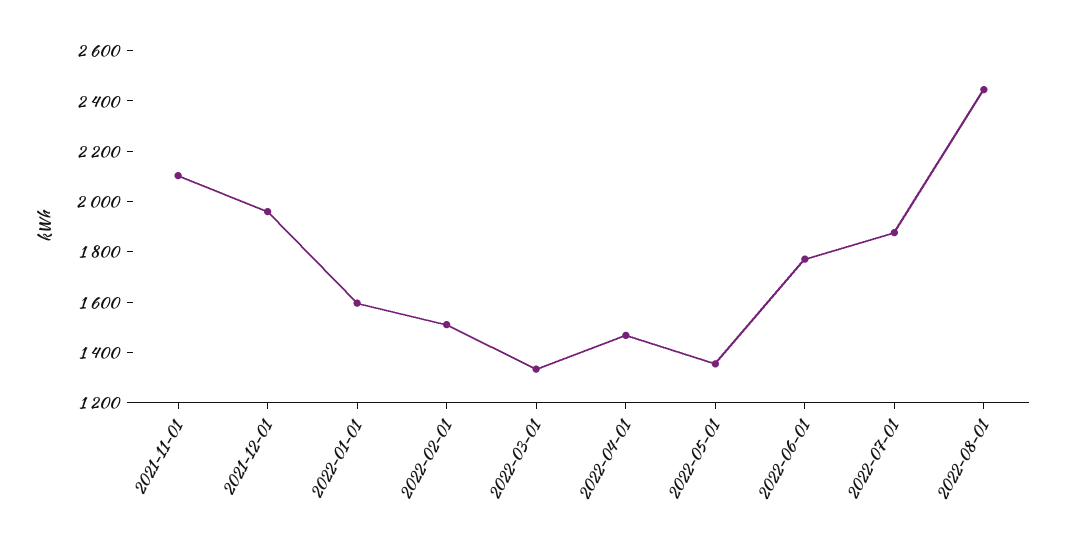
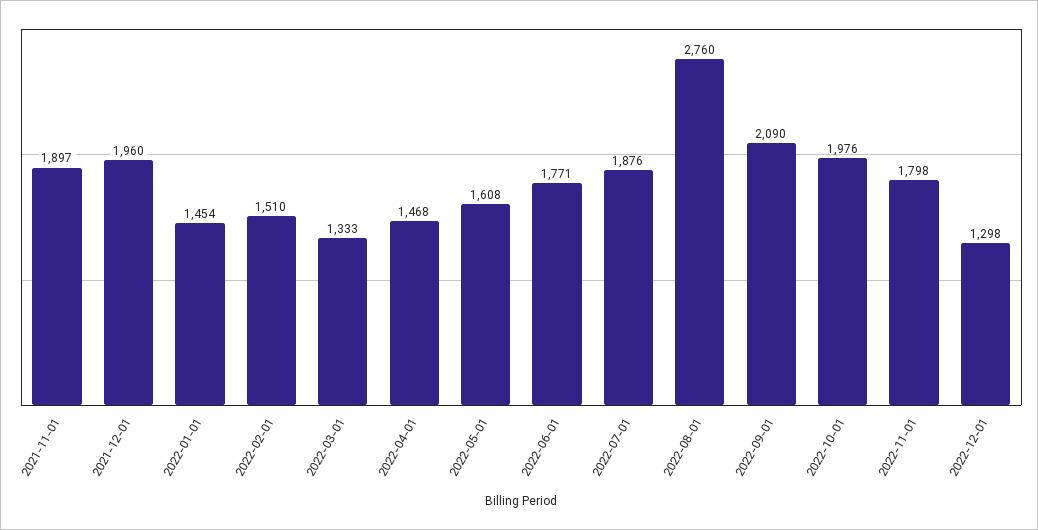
2021-11-01: 2100 -> 1897
2022-01-01: 1600 -> 1454
2022-05-01: 1350 -> 1608
2022-08-01: 2450 -> 2760
2022-09-01: none -> 2090
2022-10-01: none -> 1976
2022-11-01: none -> 1798
2022-12-01: none -> 1298

